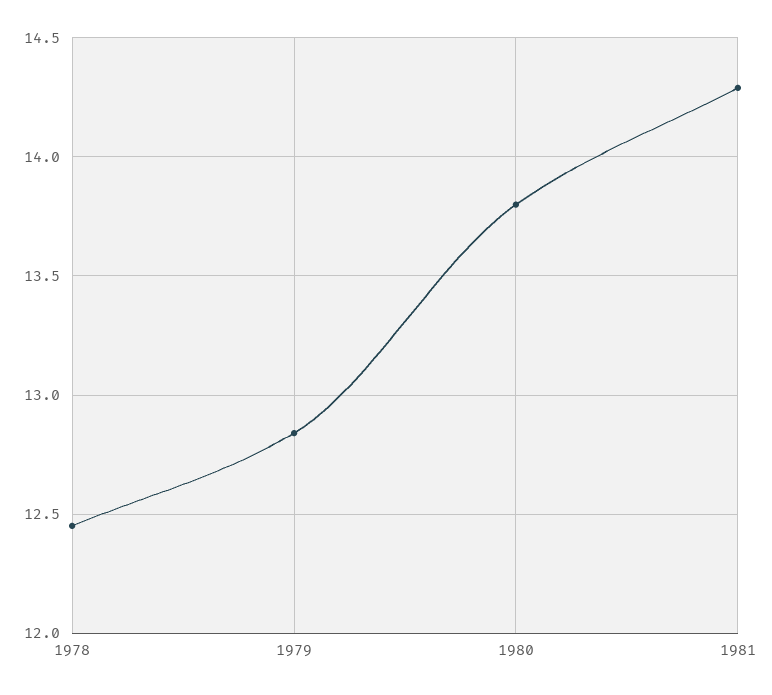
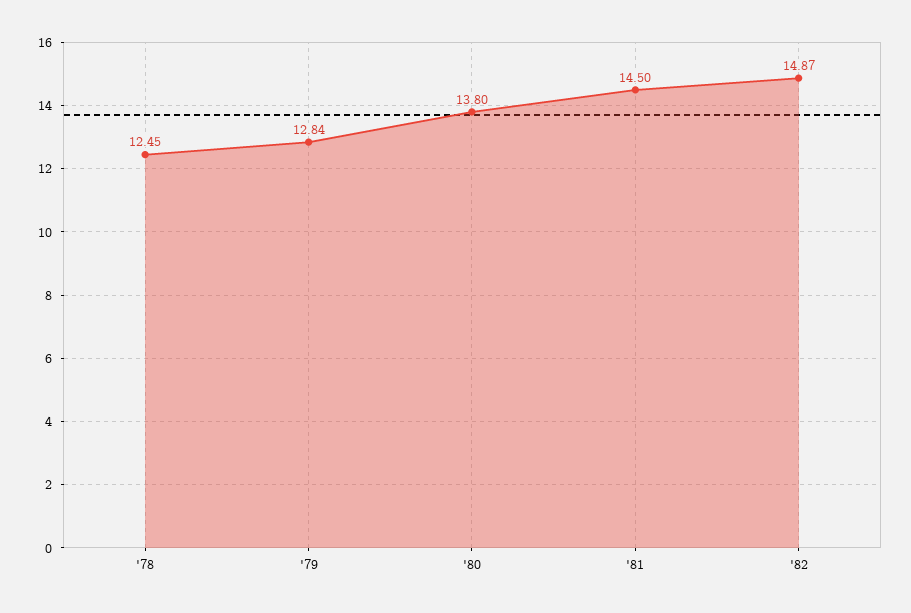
1981: 14.3 -> 14.5
'82: none -> 14.87

